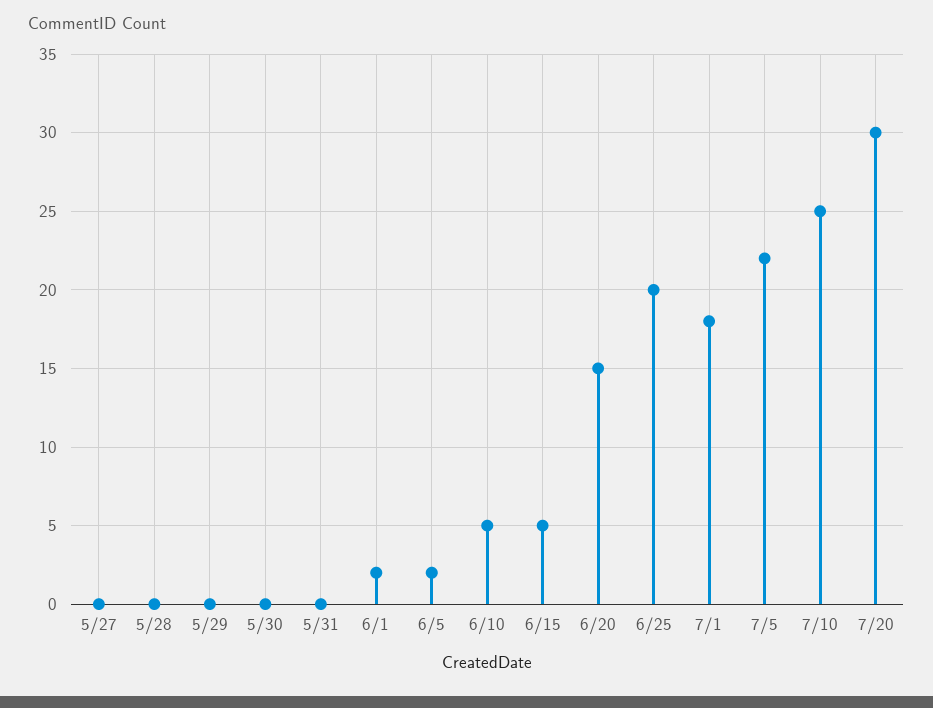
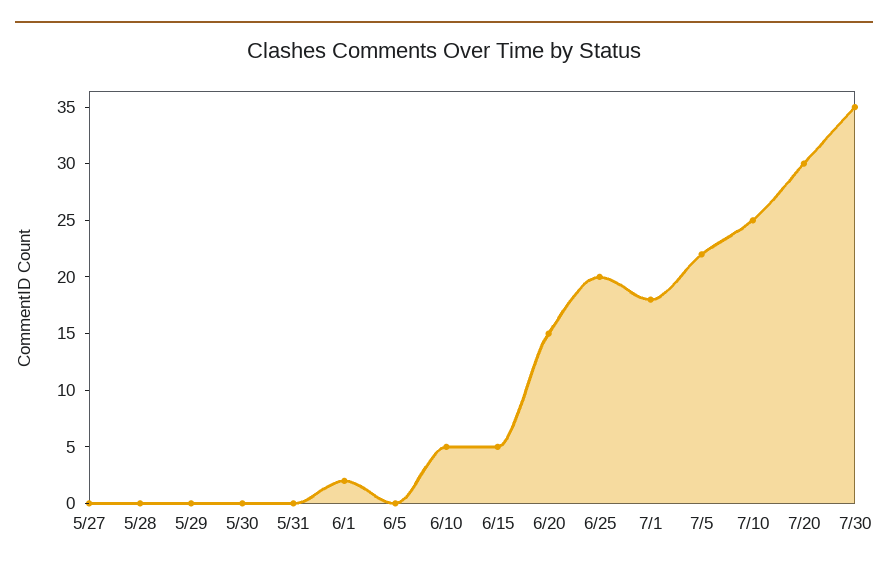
6/5: 2 -> 0
7/30: none -> 35

